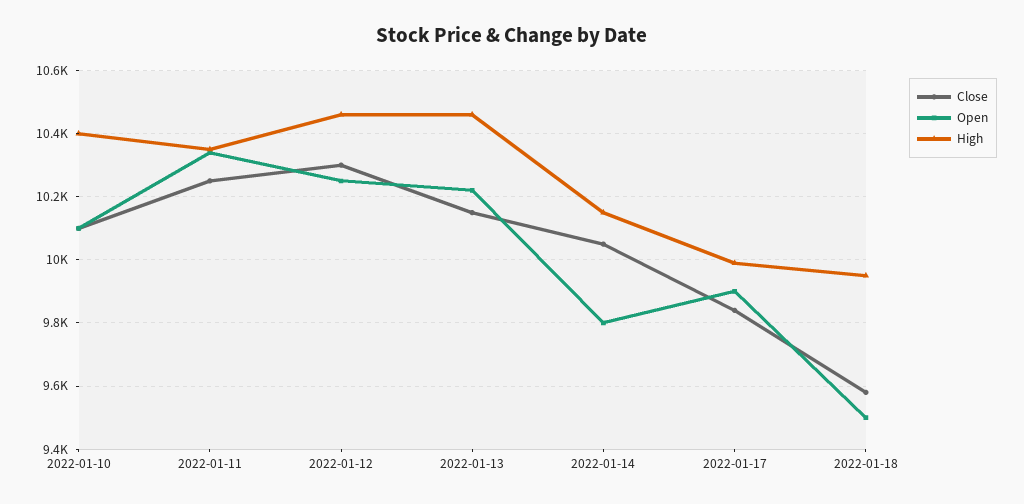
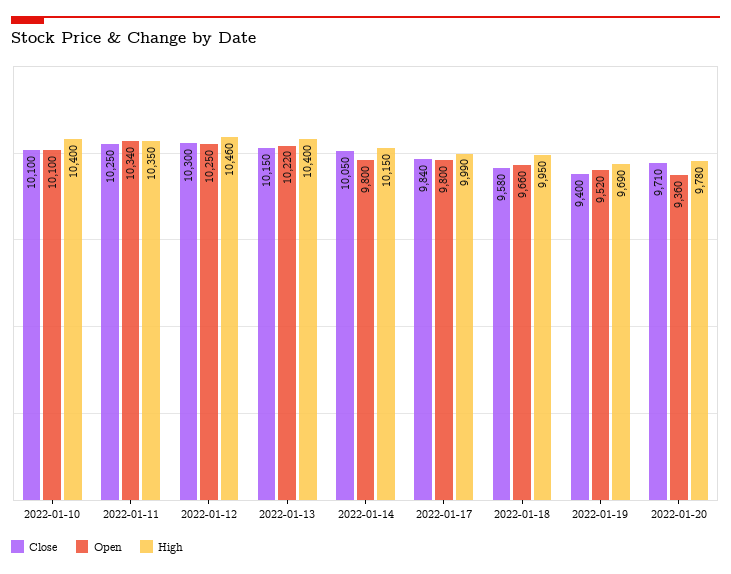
High, 2022-01-13: 10460 -> 10400
Open, 2022-01-17: 9900 -> 9800
Open, 2022-01-18: 9500 -> 9660
Close, 2022-01-19: none -> 9400
Open, 2022-01-19: none -> 9520
High, 2022-01-19: none -> 9690
Close, 2022-01-20: none -> 9710
Open, 2022-01-20: none -> 9360
High, 2022-01-20: none -> 9780

